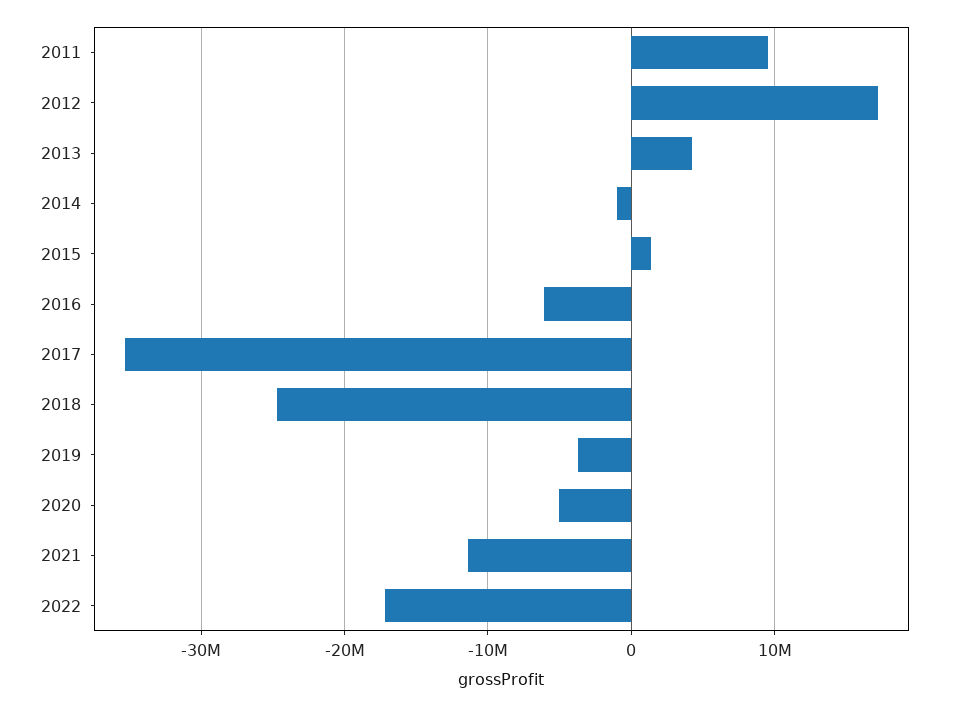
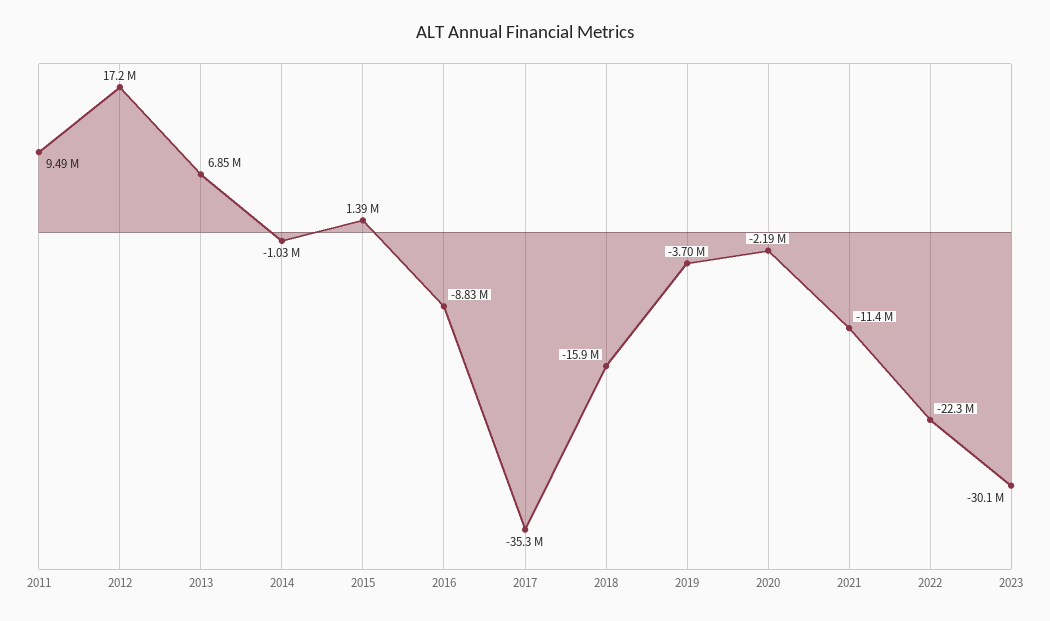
2013: 4000000 -> 6850000
2016: -6000000 -> -8830000
2018: -25000000 -> -15900000
2020: -5000000 -> -2190000
2022: -17000000 -> -22300000
2023: none -> -30100000

